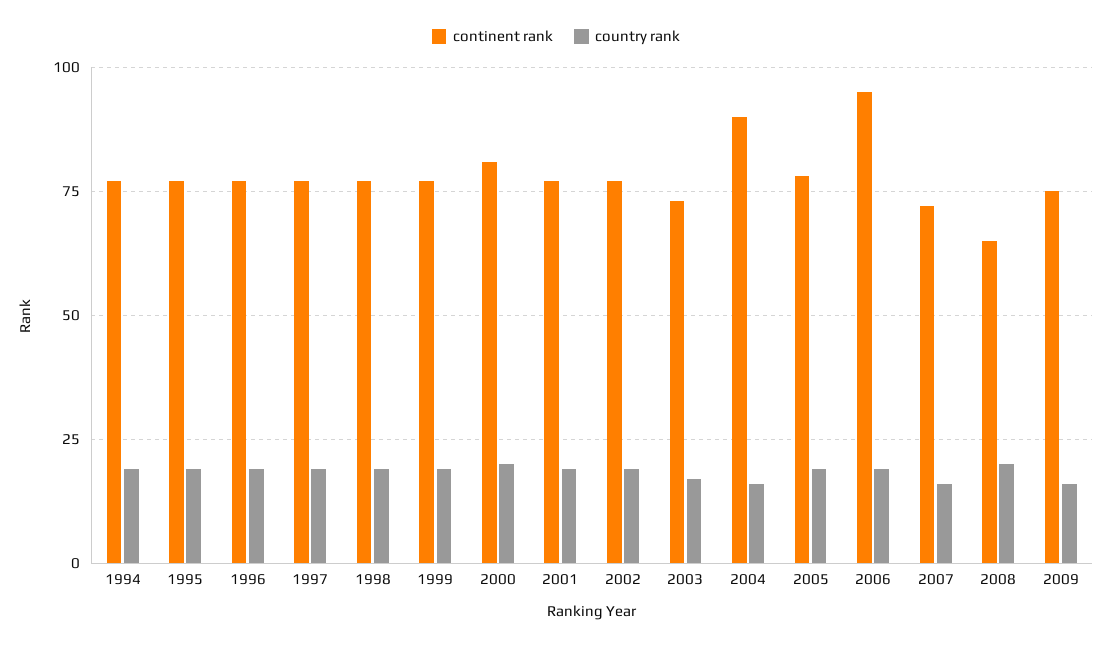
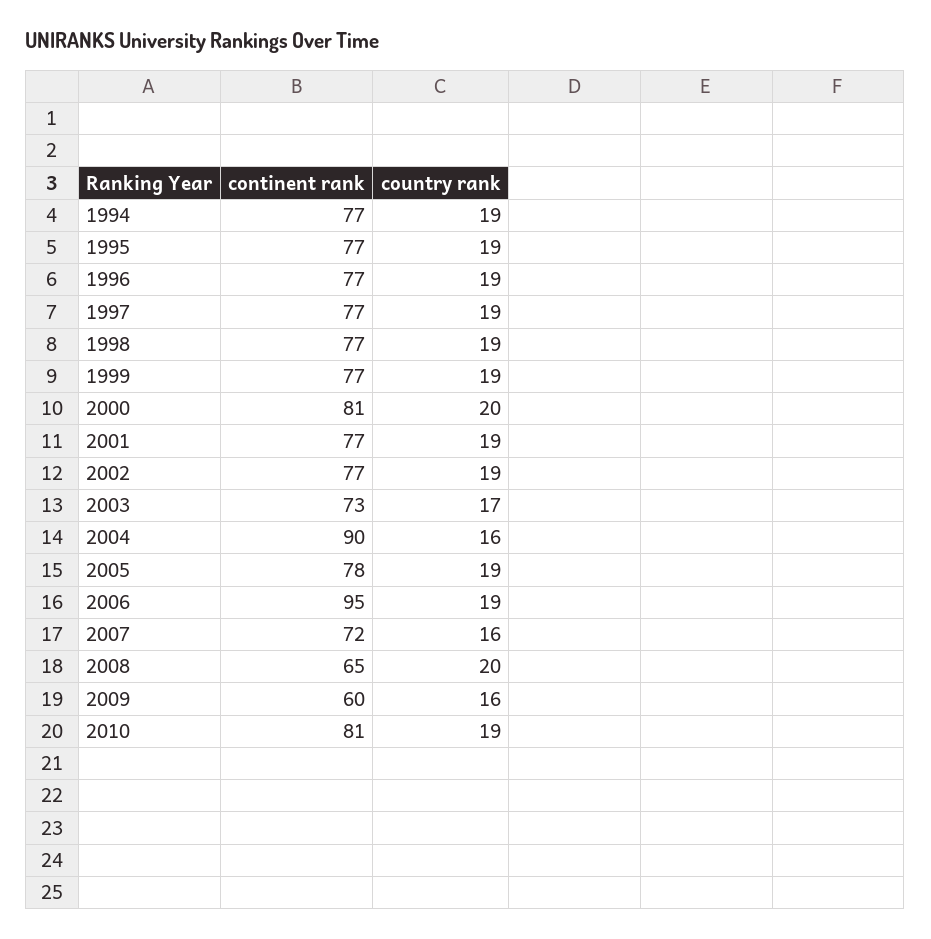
continent rank, 2009: 75 -> 60
continent rank, 2010: none -> 81
country rank, 2010: none -> 19

